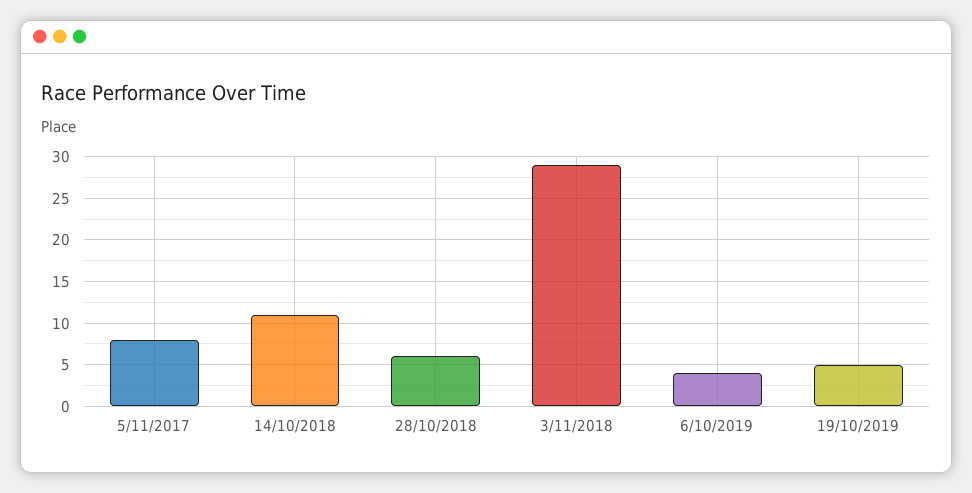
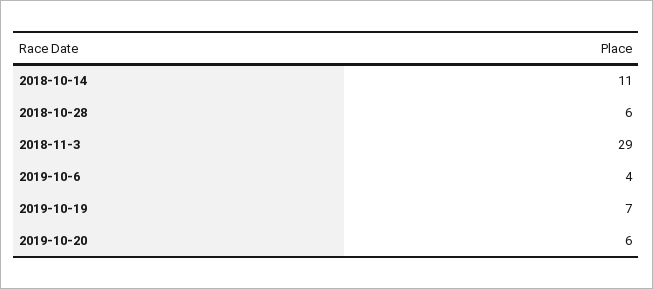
5/11/2017: 8 -> none
19/10/2019: 5 -> 7
2019-10-20: none -> 6

